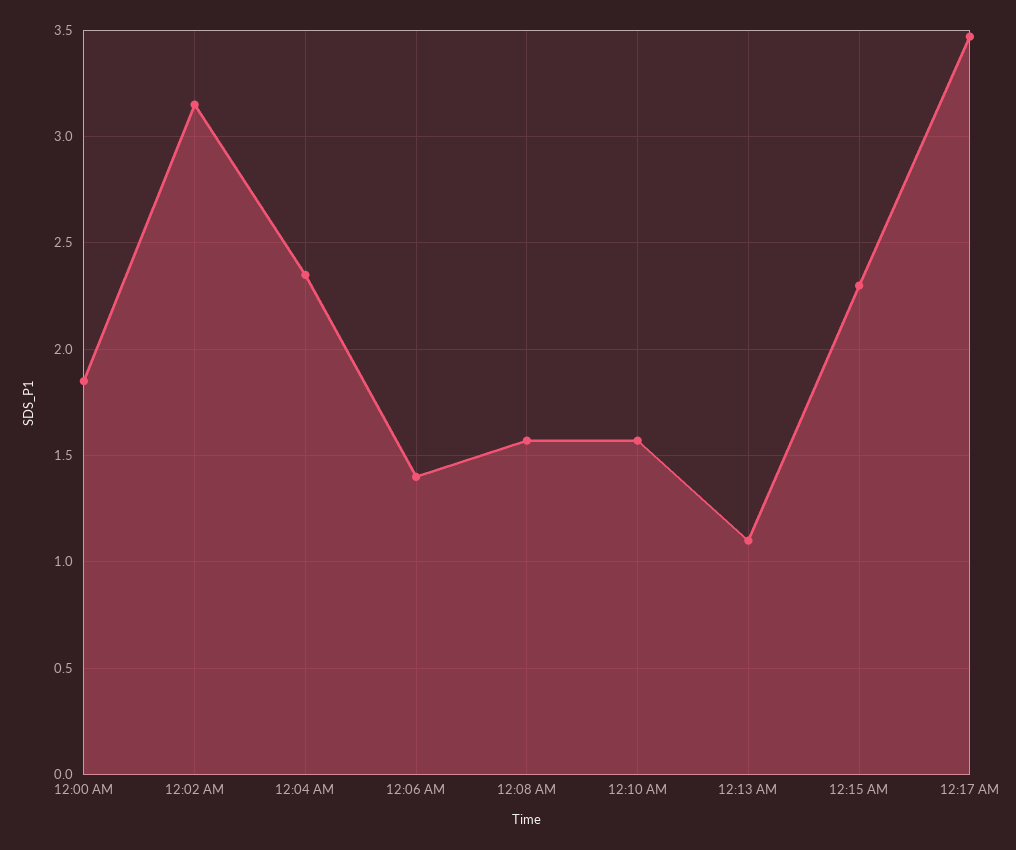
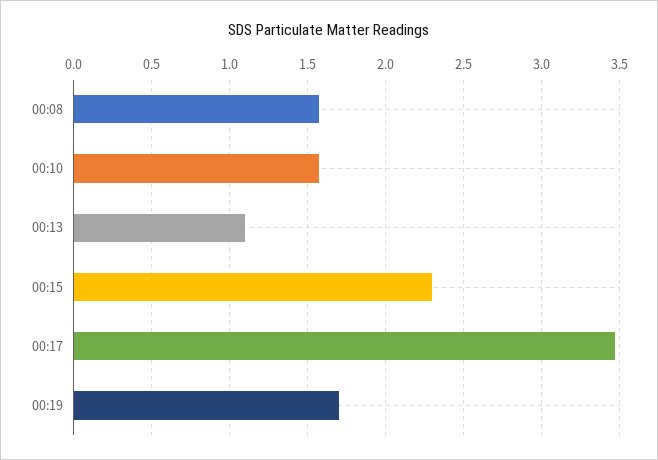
12:00 AM: 1.85 -> none
12:02 AM: 3.15 -> none
12:04 AM: 2.35 -> none
12:06 AM: 1.4 -> none
00:19: none -> 1.7

